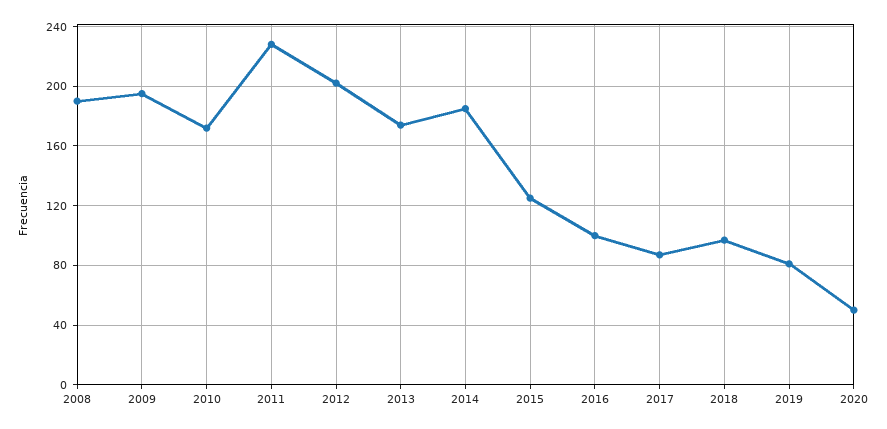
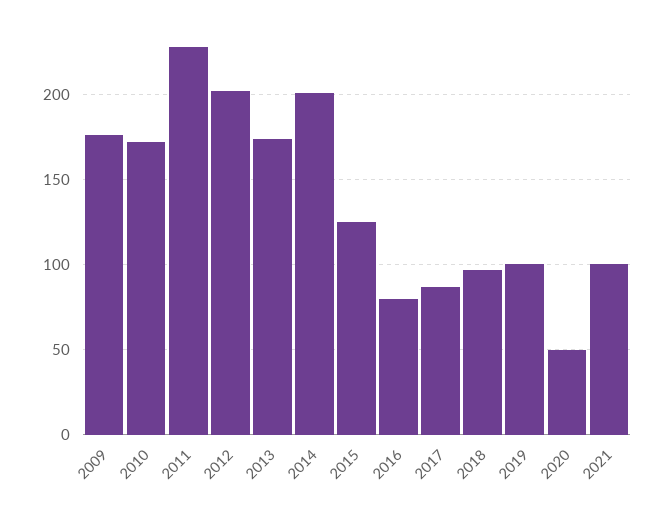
2008: 190 -> none
2009: 195 -> 175
2014: 185 -> 200
2016: 100 -> 80
2019: 80 -> 100
2021: none -> 100

